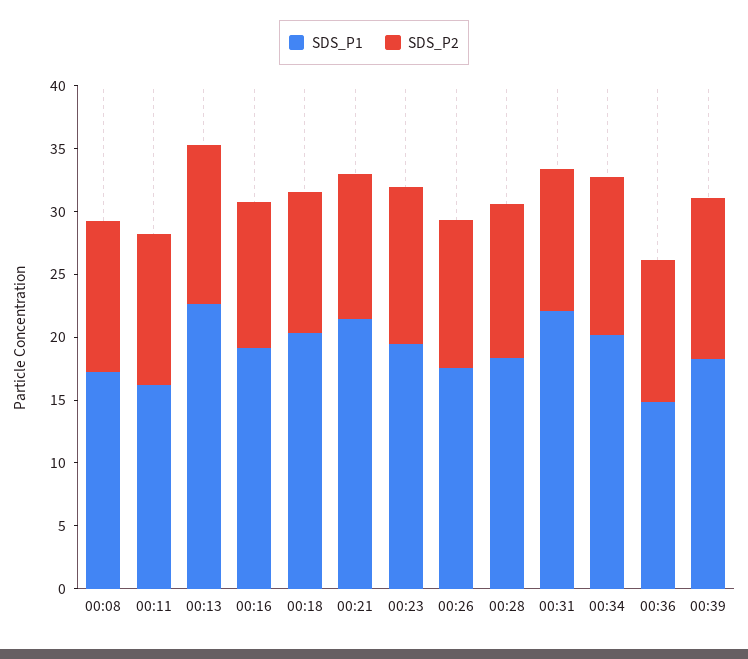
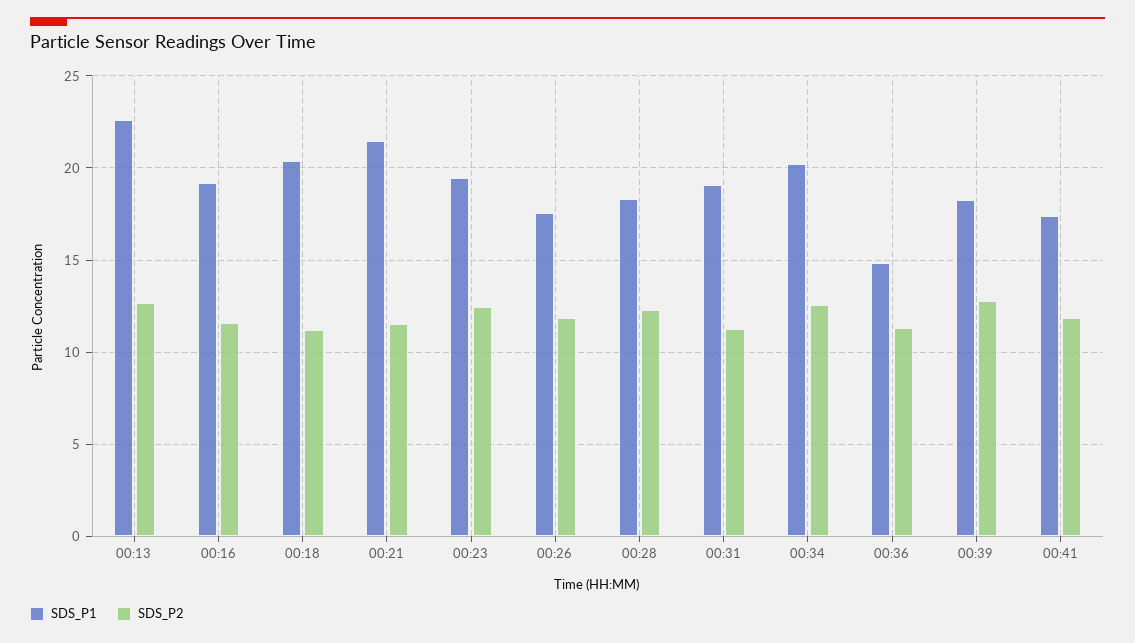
SDS_P1, 00:08: 17 -> none
SDS_P2, 00:08: 12 -> none
SDS_P1, 00:11: 16 -> none
SDS_P2, 00:11: 12 -> none
SDS_P1, 00:31: 22 -> 19
SDS_P1, 00:41: none -> 17.5
SDS_P2, 00:41: none -> 12

